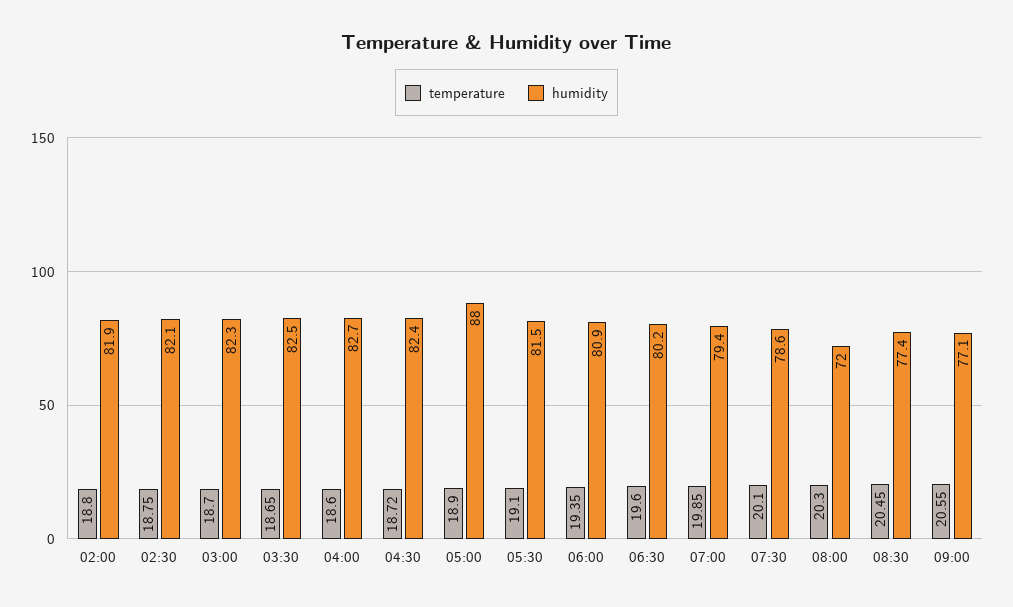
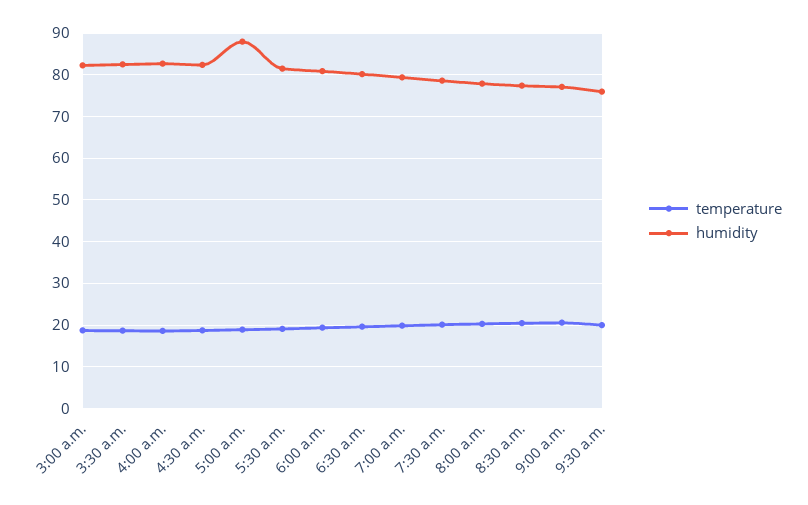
temperature, 02:00: 18.8 -> none
humidity, 02:00: 81.9 -> none
temperature, 02:30: 18.75 -> none
humidity, 02:30: 82.1 -> none
humidity, 08:00: 72 -> 78
temperature, 9:30 a.m.: none -> 20
humidity, 9:30 a.m.: none -> 76

